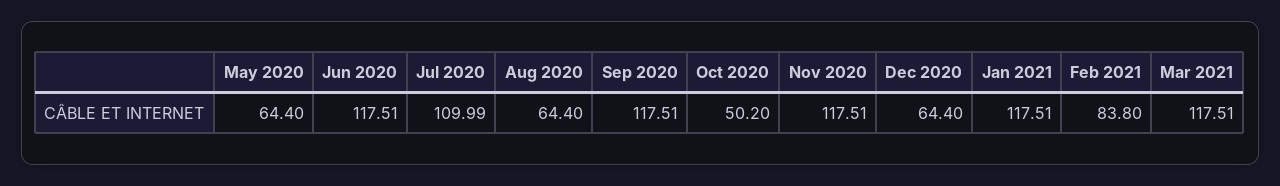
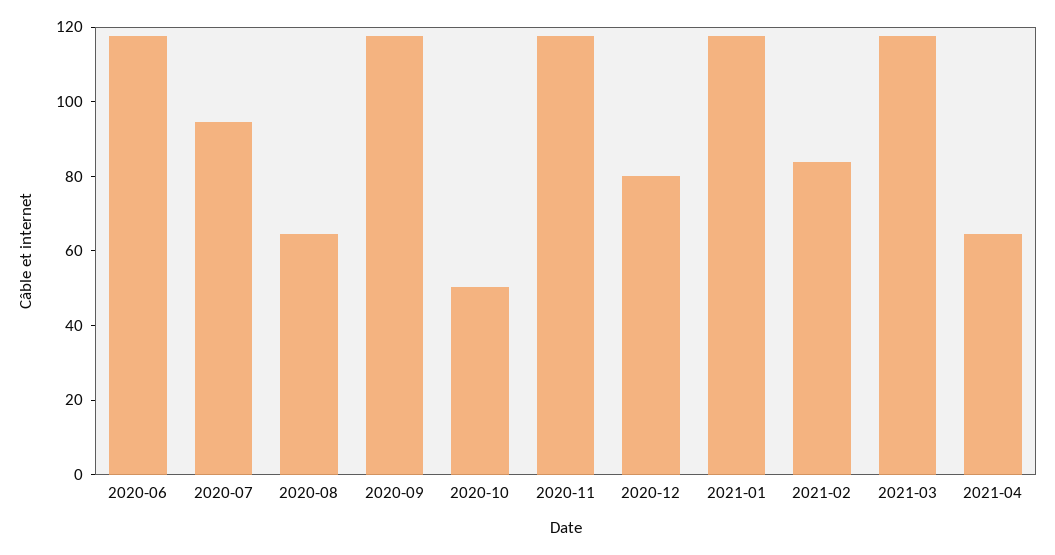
May 2020: 64.4 -> none
Jul 2020: 109.99 -> 95
Dec 2020: 64.4 -> 80
2021-04: none -> 65

